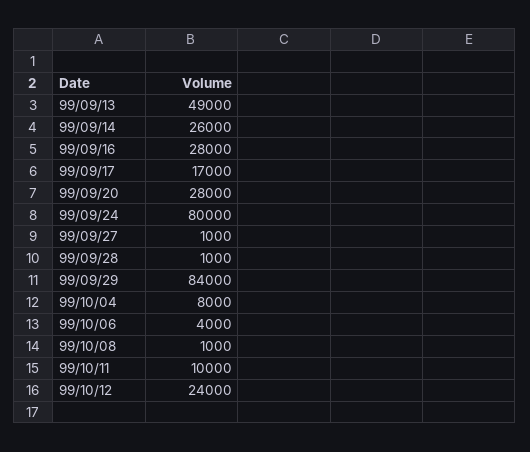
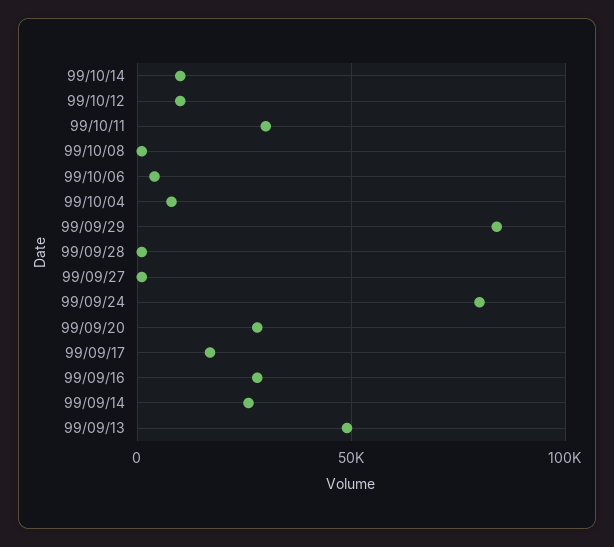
99/10/11: 10000 -> 30000
99/10/12: 24000 -> 10000
99/10/14: none -> 10000

